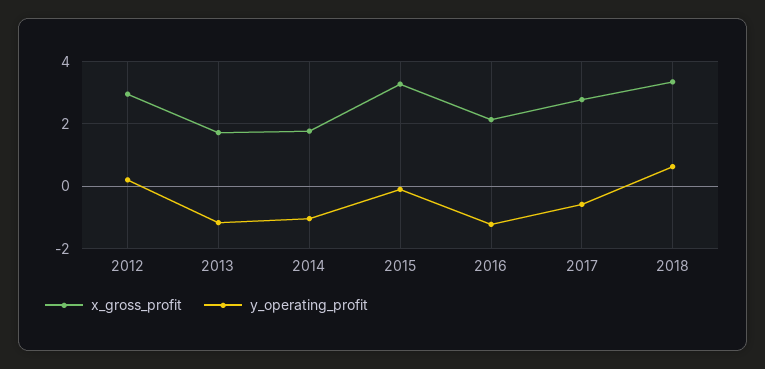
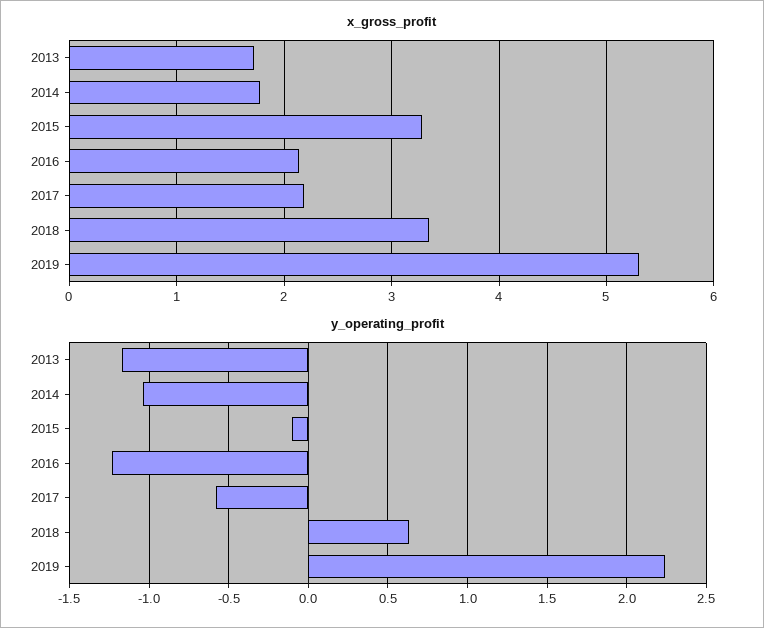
x_gross_profit, 2012: 3 -> none
y_operating_profit, 2012: 0.2 -> none
x_gross_profit, 2017: 2.8 -> 2.2
x_gross_profit, 2019: none -> 5.3
y_operating_profit, 2019: none -> 2.25

